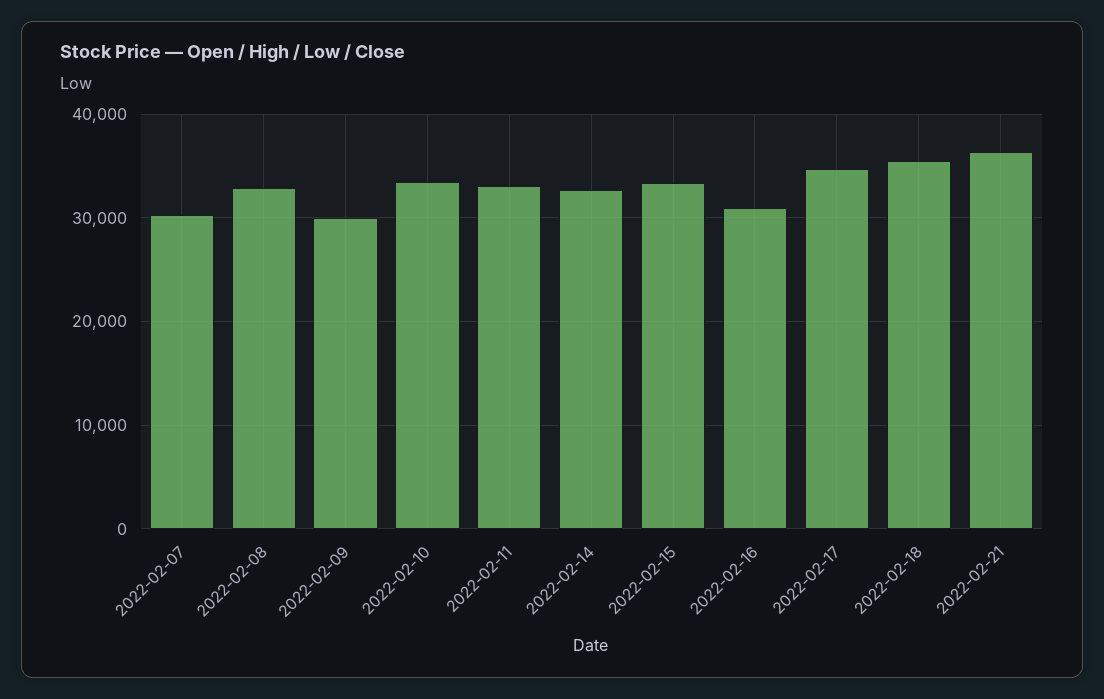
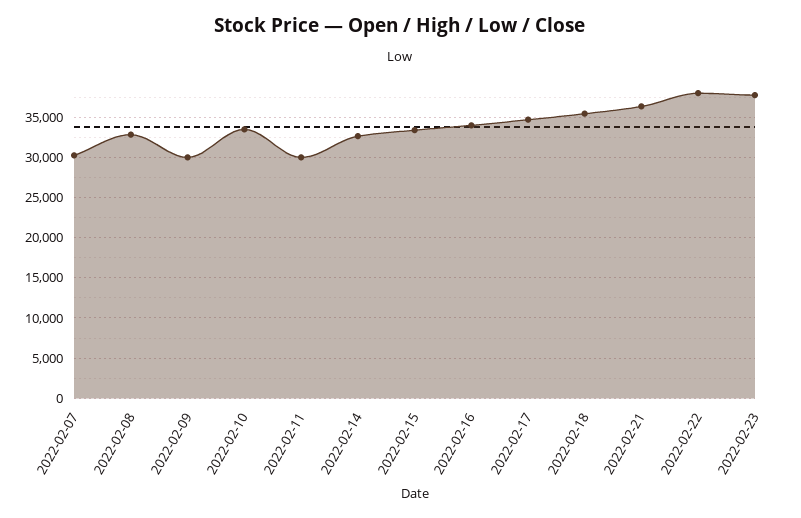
2022-02-11: 33000 -> 30000
2022-02-16: 31000 -> 34000
2022-02-22: none -> 38000
2022-02-23: none -> 38000

